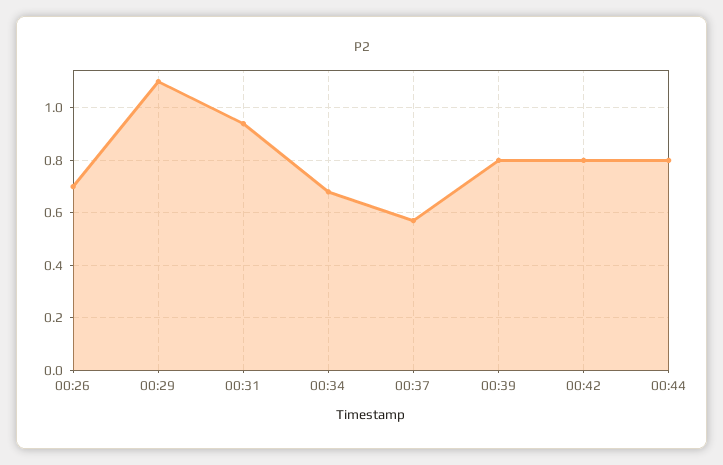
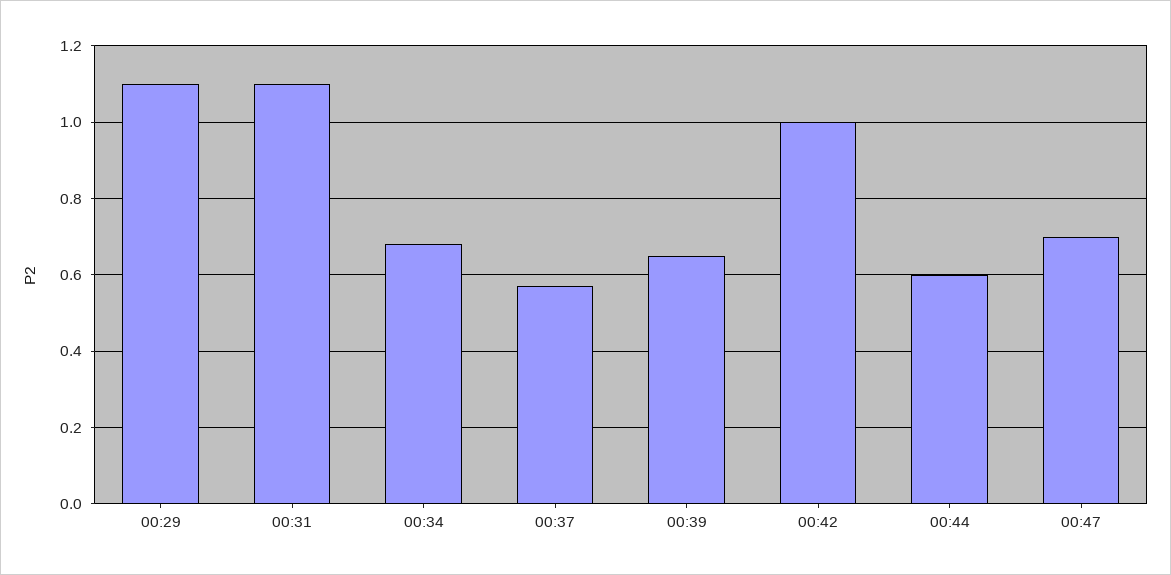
00:26: 0.7 -> none
00:31: 0.95 -> 1.1
00:39: 0.8 -> 0.65
00:42: 0.8 -> 1
00:44: 0.8 -> 0.6
00:47: none -> 0.7

